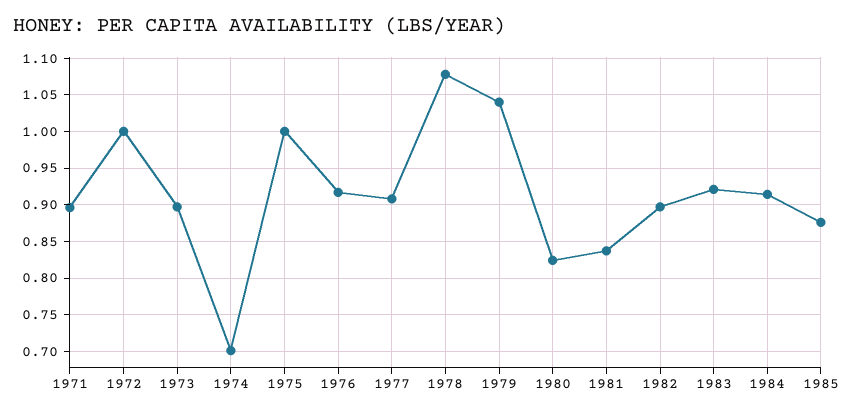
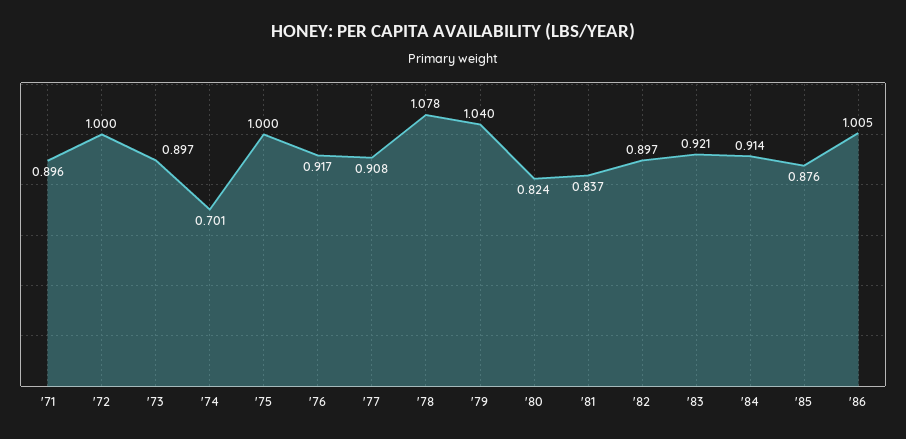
'86: none -> 1.005

